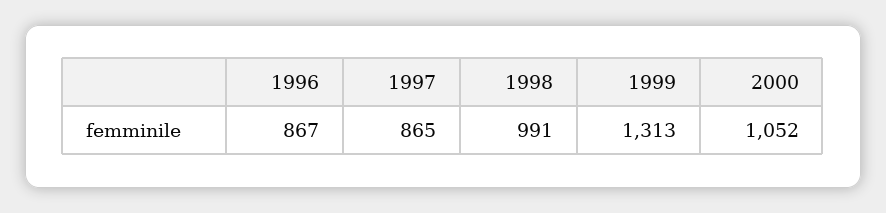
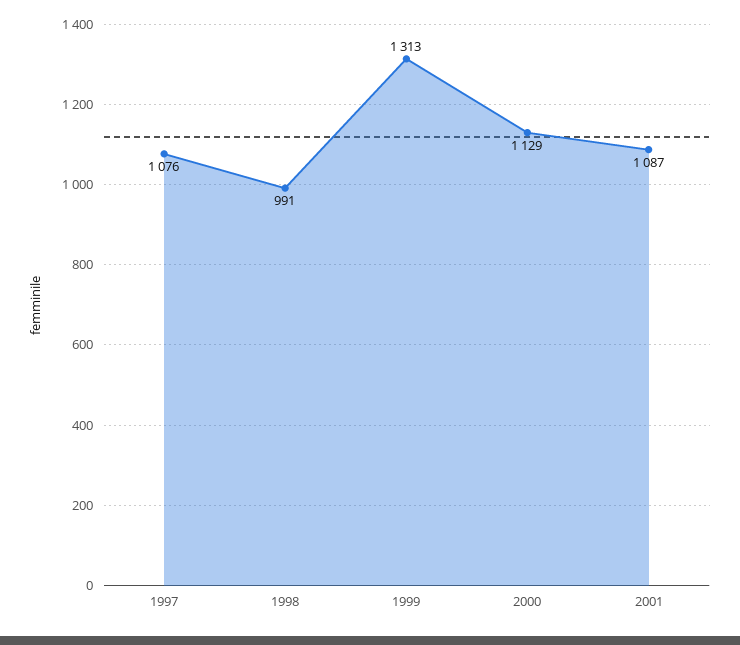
1996: 867 -> none
1997: 865 -> 1076
2000: 1052 -> 1129
2001: none -> 1087

